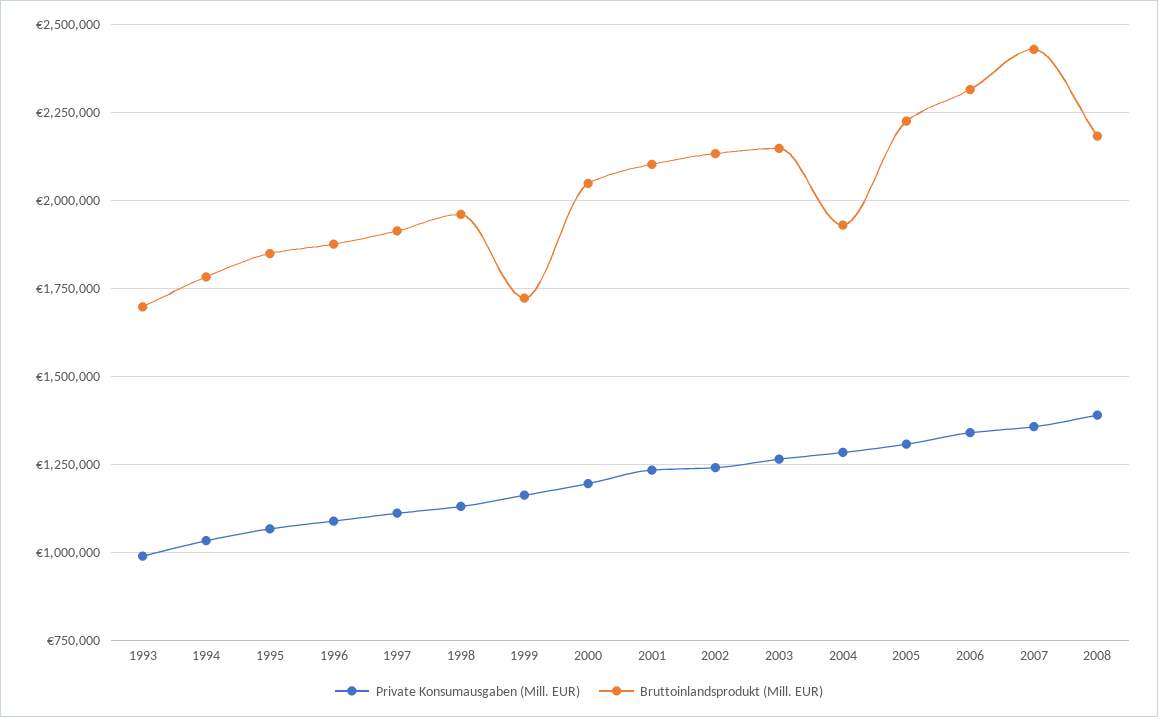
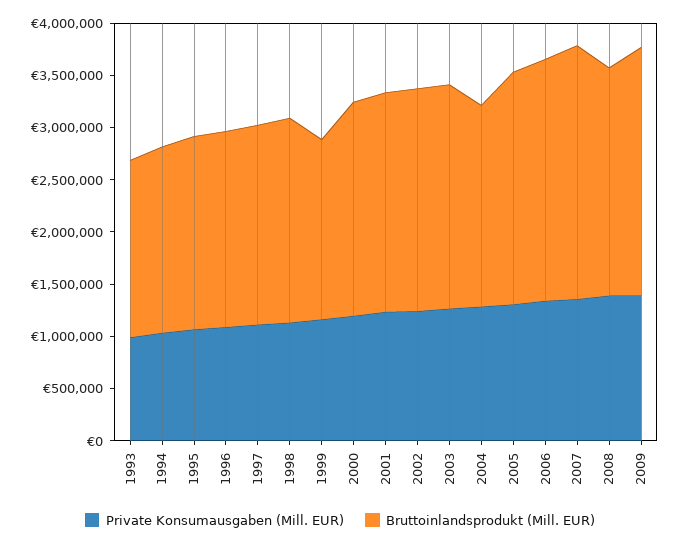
Private Konsumausgaben (Mill. EUR), 2009: none -> 1400000
Bruttoinlandsprodukt (Mill. EUR), 2009: none -> 2400000

